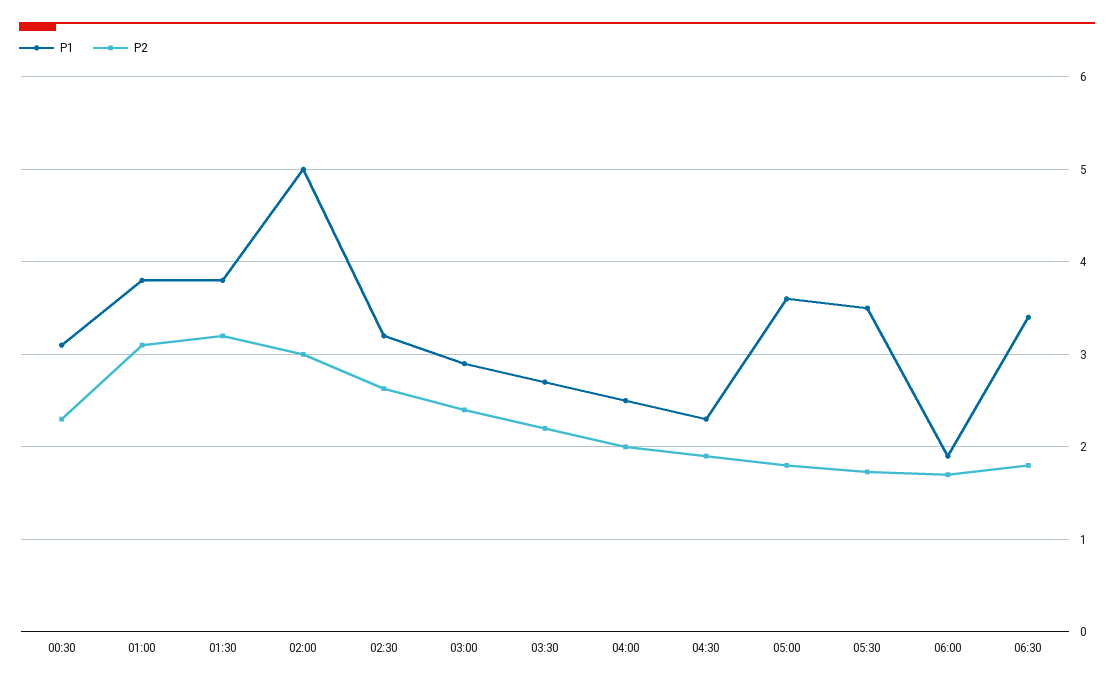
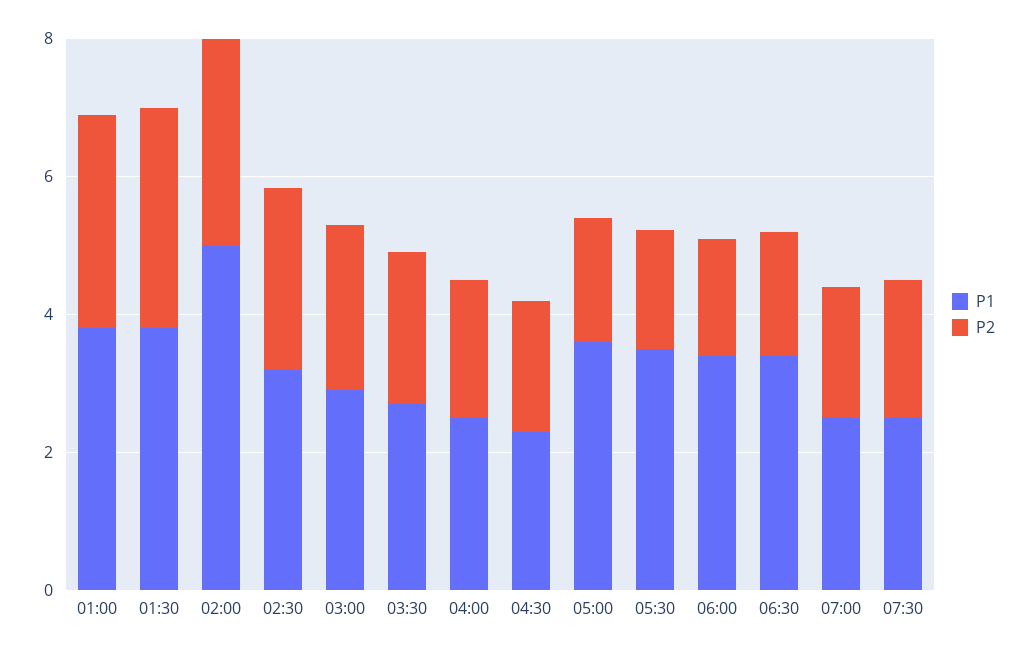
P1, 00:30: 3.1 -> none
P2, 00:30: 2.3 -> none
P1, 06:00: 1.9 -> 3.5
P1, 07:00: none -> 2.5
P2, 07:00: none -> 2
P1, 07:30: none -> 2.5
P2, 07:30: none -> 2

